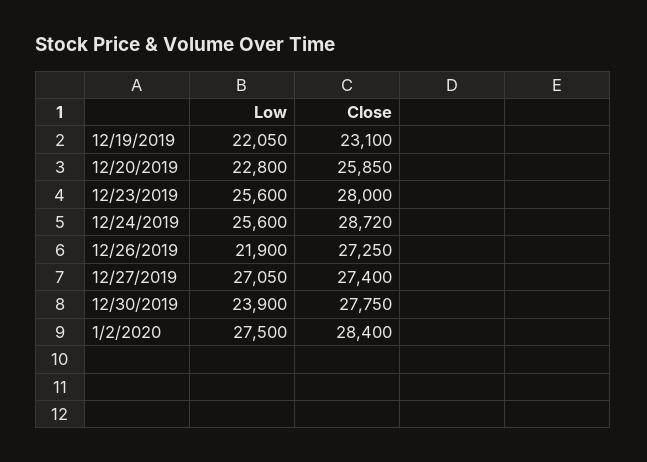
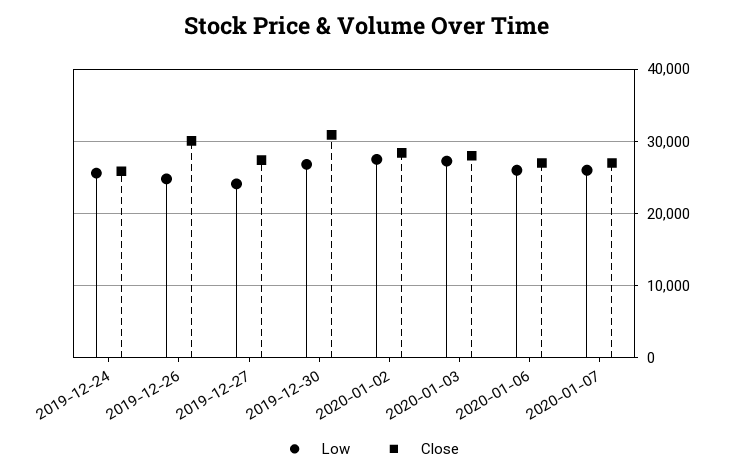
Low, 12/19/2019: 22050 -> none
Close, 12/19/2019: 23100 -> none
Low, 12/20/2019: 22800 -> none
Close, 12/20/2019: 25850 -> none
Low, 12/23/2019: 25600 -> none
Close, 12/23/2019: 28000 -> none
Close, 12/24/2019: 28720 -> 26000
Low, 12/26/2019: 21900 -> 25000
Close, 12/26/2019: 27250 -> 30000
Low, 12/27/2019: 27050 -> 24000
Low, 12/30/2019: 23900 -> 27000
Close, 12/30/2019: 27750 -> 31000
Low, 2020-01-03: none -> 27000
Close, 2020-01-03: none -> 28000
Low, 2020-01-06: none -> 26000
Close, 2020-01-06: none -> 27000
Low, 2020-01-07: none -> 26000
Close, 2020-01-07: none -> 27000

